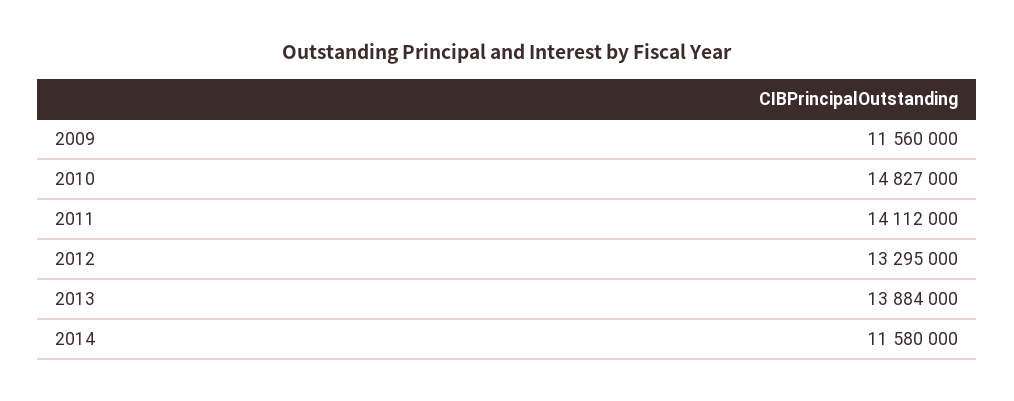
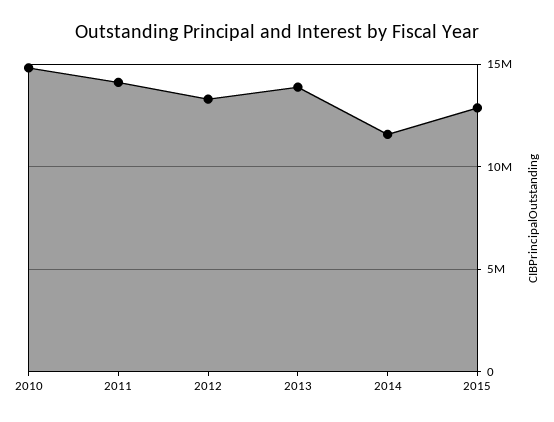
2009: 11560000 -> none
2015: none -> 13000000

